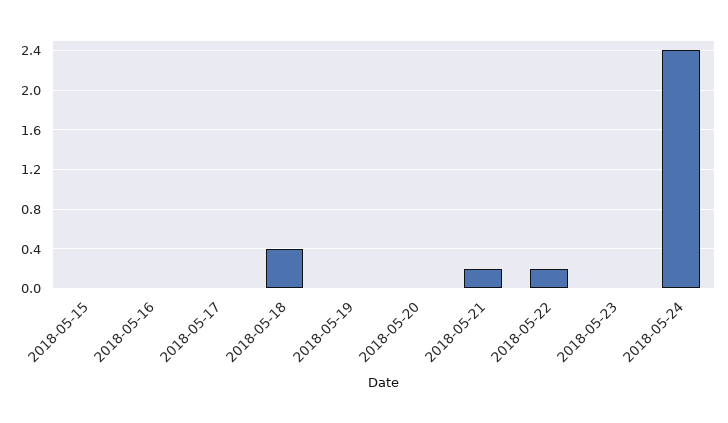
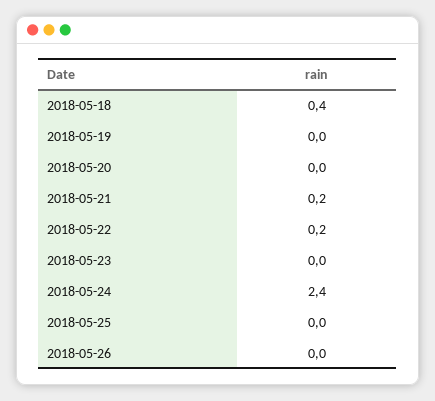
2018-05-15: 0 -> none
2018-05-16: 0 -> none
2018-05-17: 0 -> none
2018-05-25: none -> 0
2018-05-26: none -> 0

